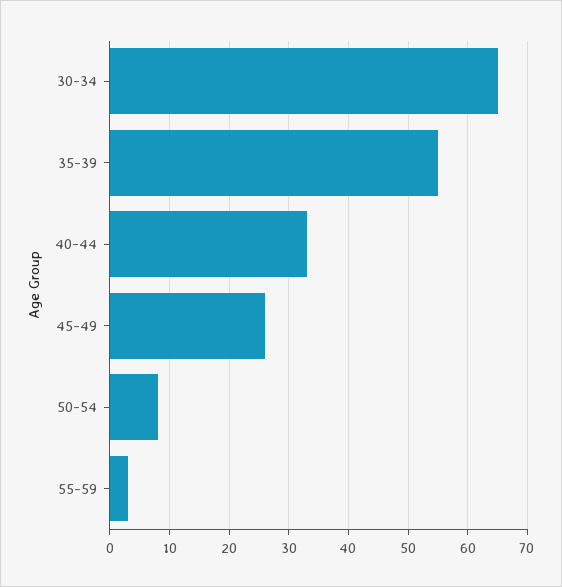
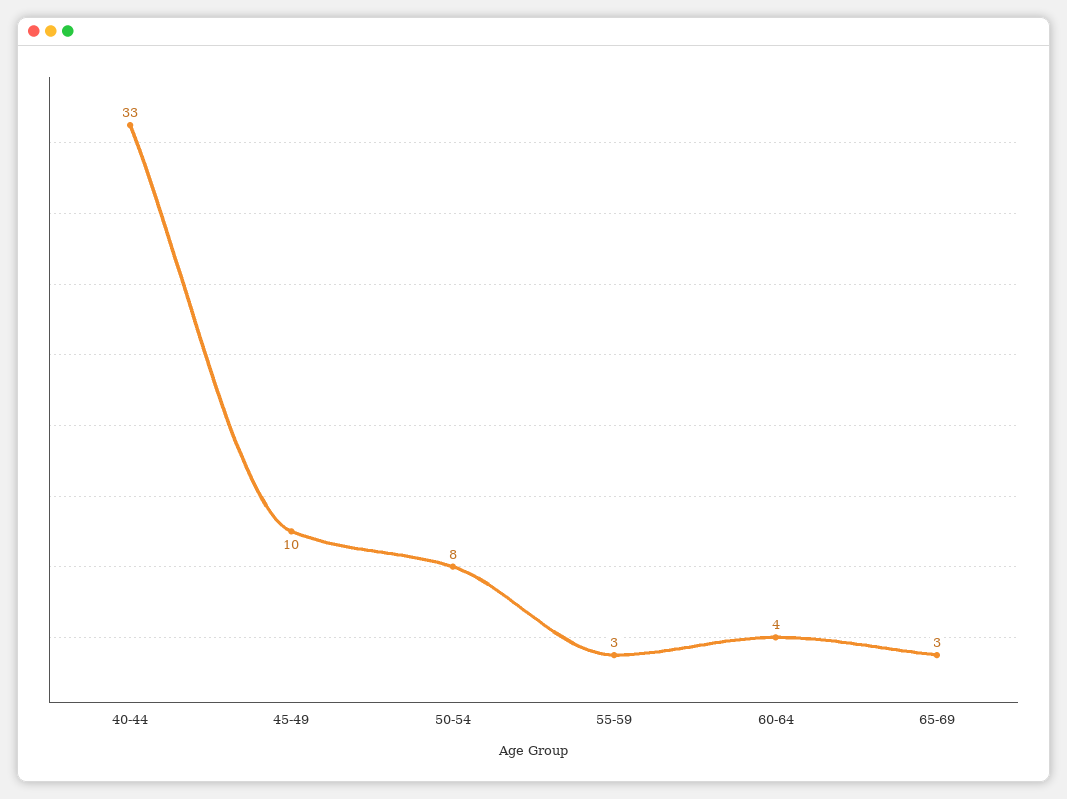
30-34: 65 -> none
35-39: 55 -> none
45-49: 25 -> 10
60-64: none -> 4
65-69: none -> 3

